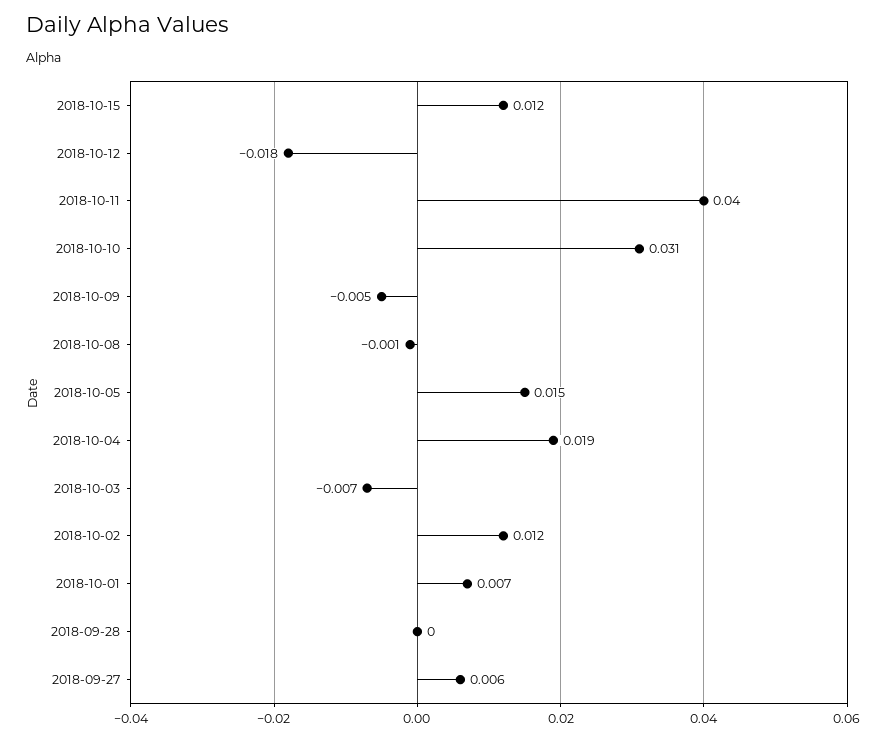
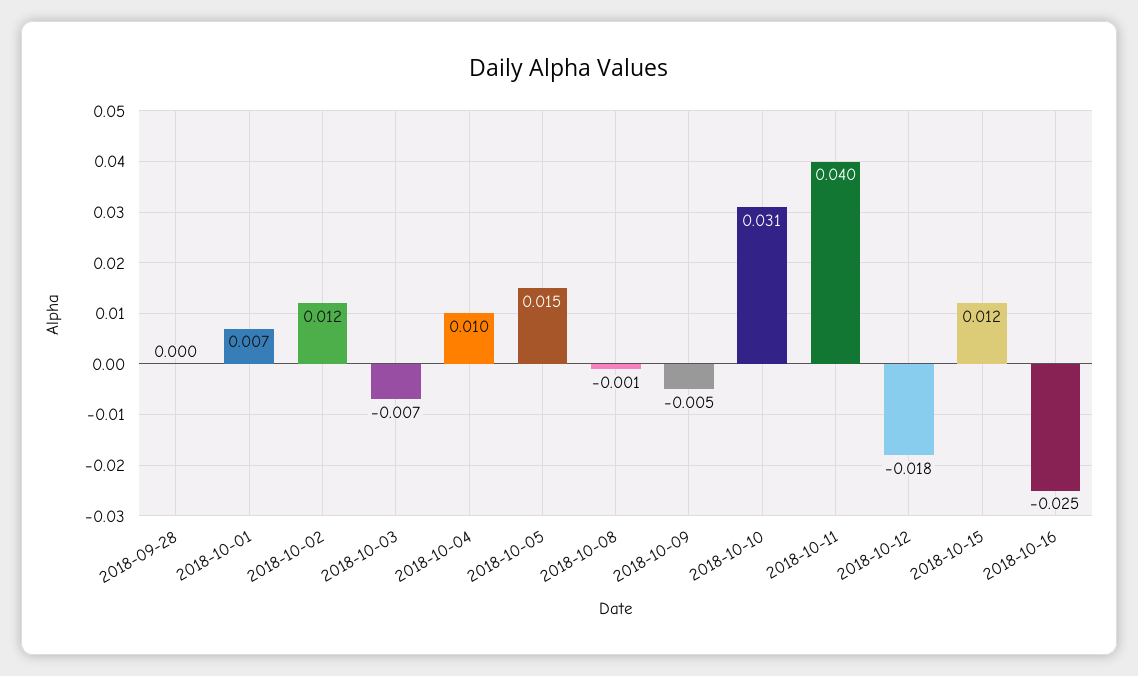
2018-10-04: 0.019 -> 0.01
2018-09-27: 0.006 -> none
2018-10-16: none -> -0.025

